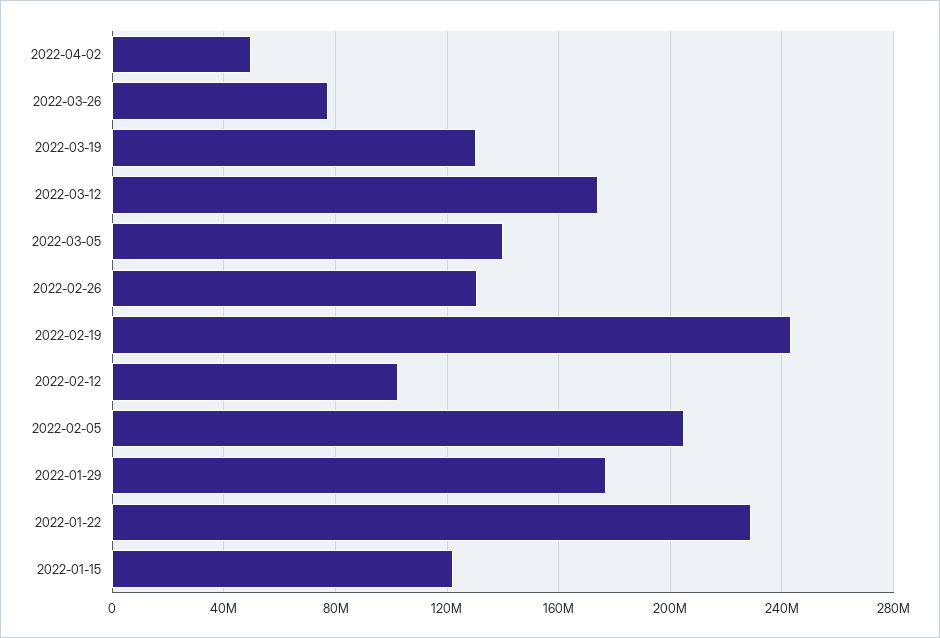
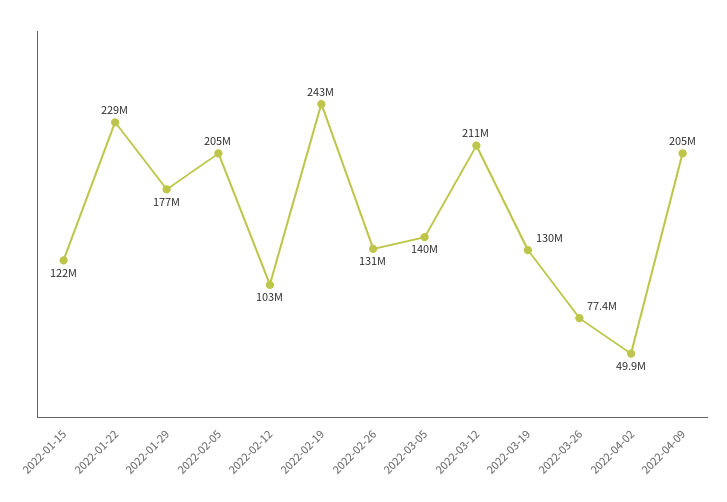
2022-03-12: 175000000 -> 211000000
2022-04-09: none -> 205000000

